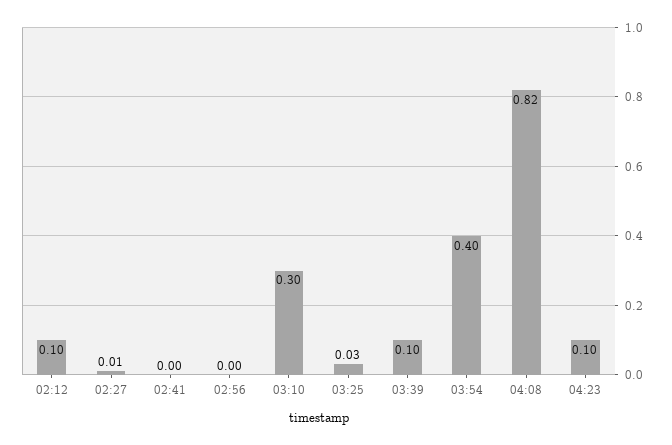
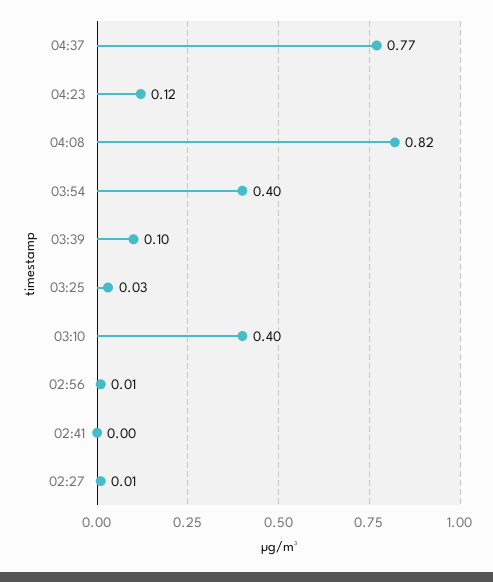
02:12: 0.1 -> none
02:56: 0 -> 0.01
03:10: 0.3 -> 0.4
04:23: 0.1 -> 0.12
04:37: none -> 0.77

